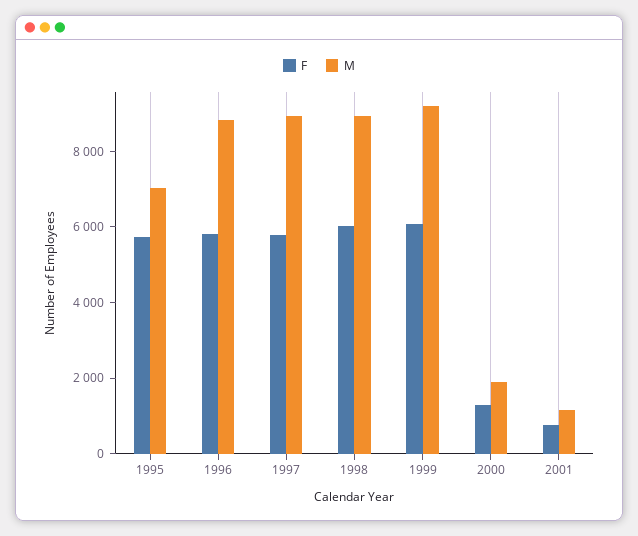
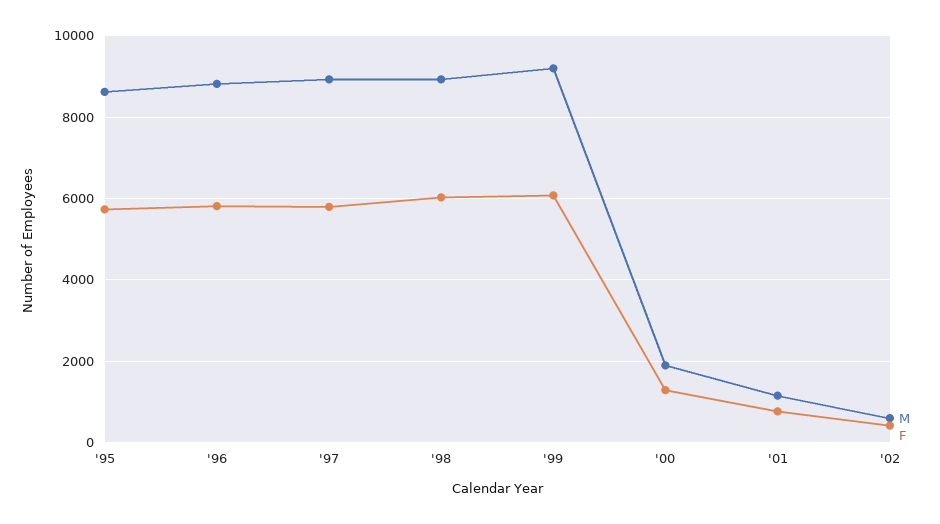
M, 1995: 7000 -> 8600
M, '02: none -> 600
F, '02: none -> 400

